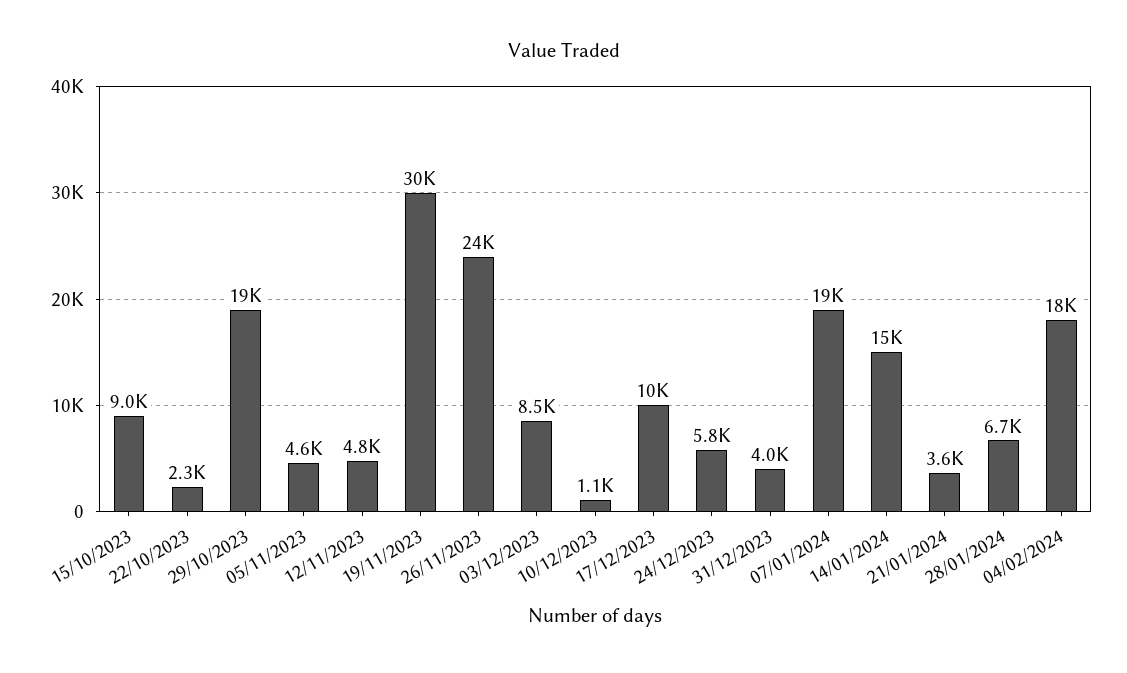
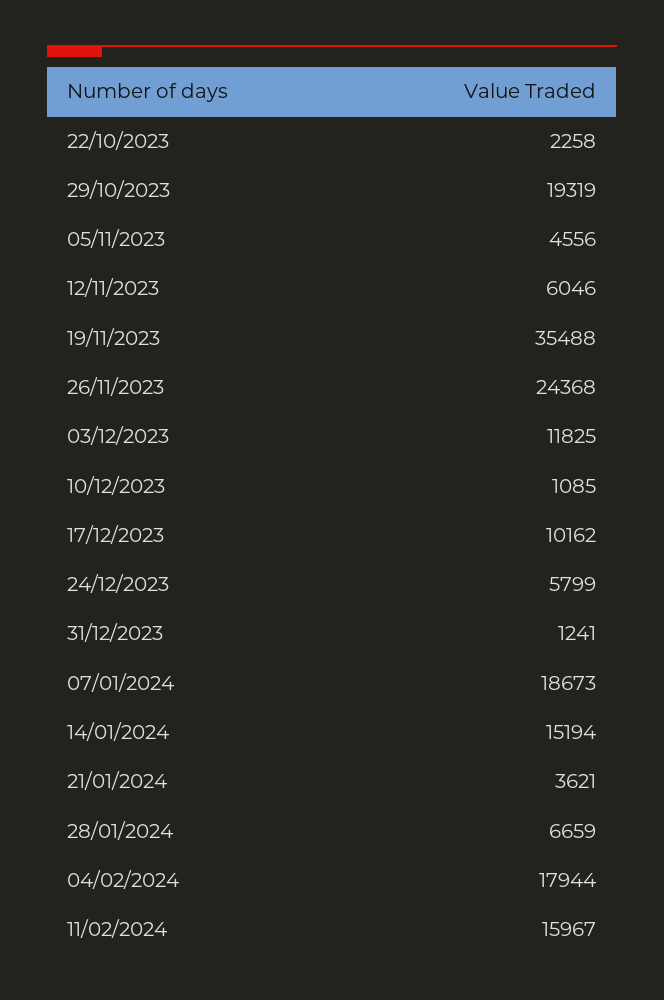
15/10/2023: 9000 -> none
12/11/2023: 4800 -> 6046
19/11/2023: 30000 -> 35488
03/12/2023: 8500 -> 11825
31/12/2023: 4000 -> 1241
11/02/2024: none -> 15967

